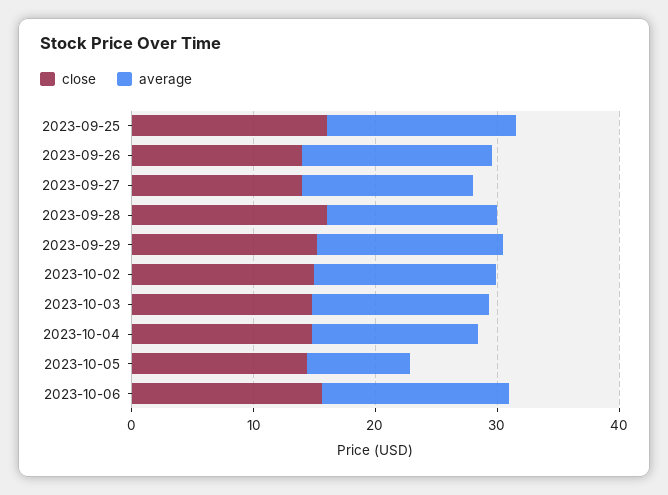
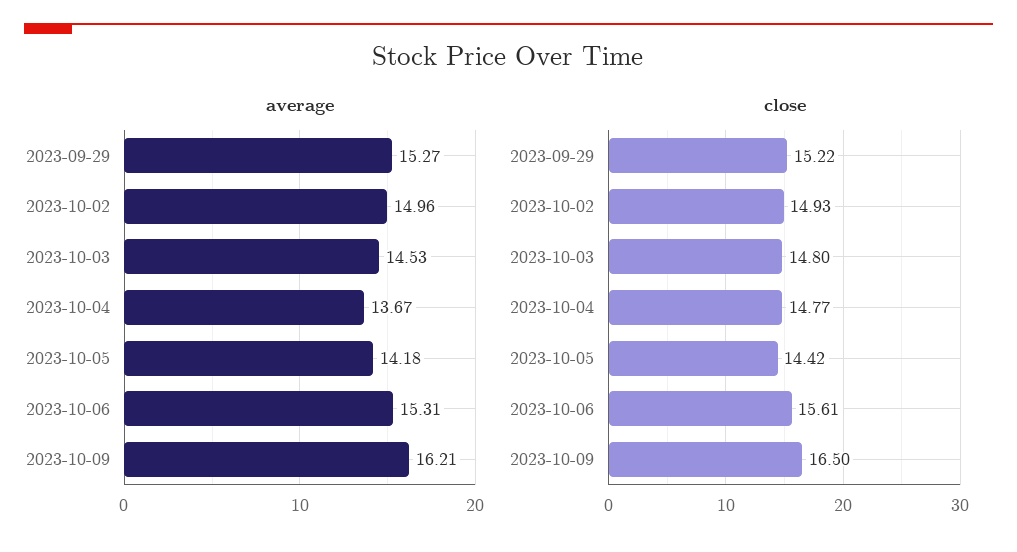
close, 2023-09-25: 16 -> none
average, 2023-09-25: 16 -> none
close, 2023-09-26: 14 -> none
average, 2023-09-26: 16 -> none
close, 2023-09-27: 14 -> none
average, 2023-09-27: 14 -> none
close, 2023-09-28: 16 -> none
average, 2023-09-28: 14 -> none
average, 2023-10-05: 8 -> 14.18
average, 2023-10-09: none -> 16.21
close, 2023-10-09: none -> 16.5

